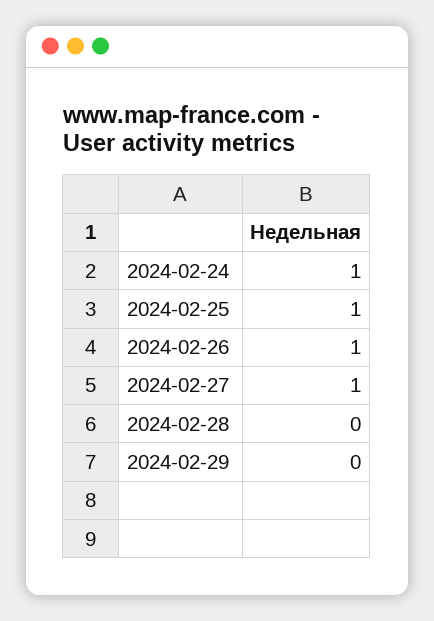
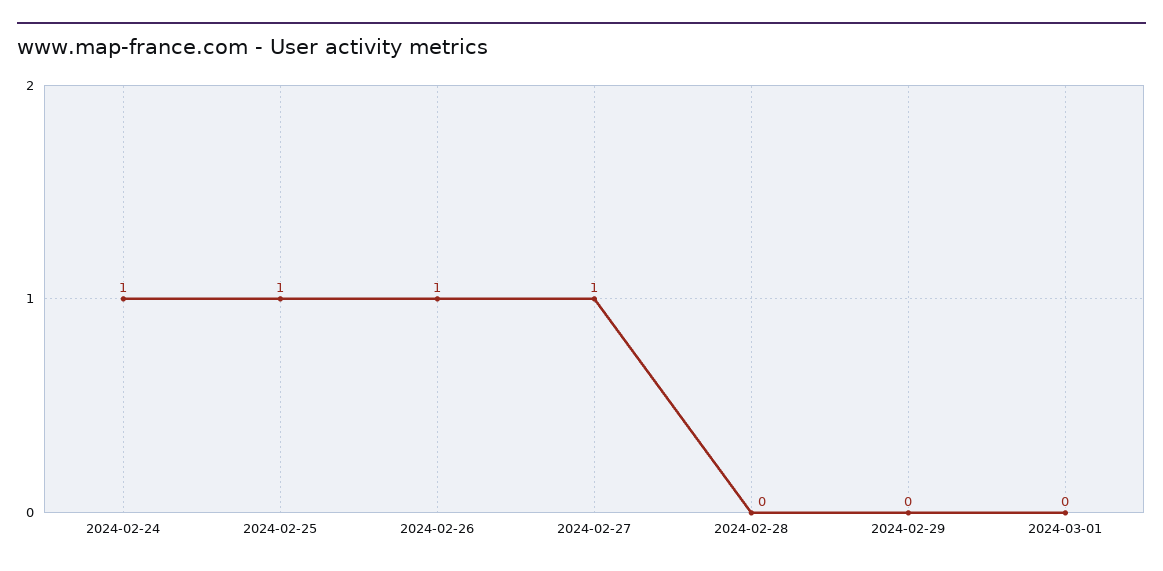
2024-03-01: none -> 0

